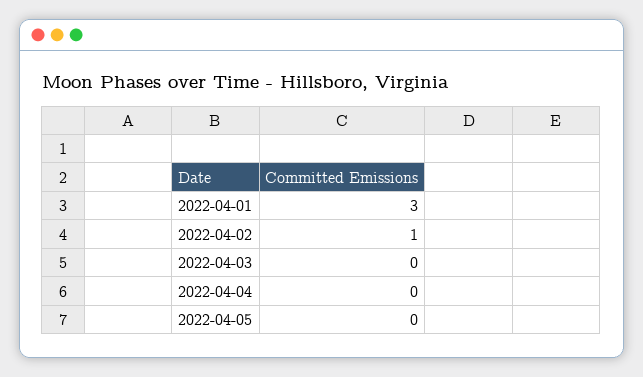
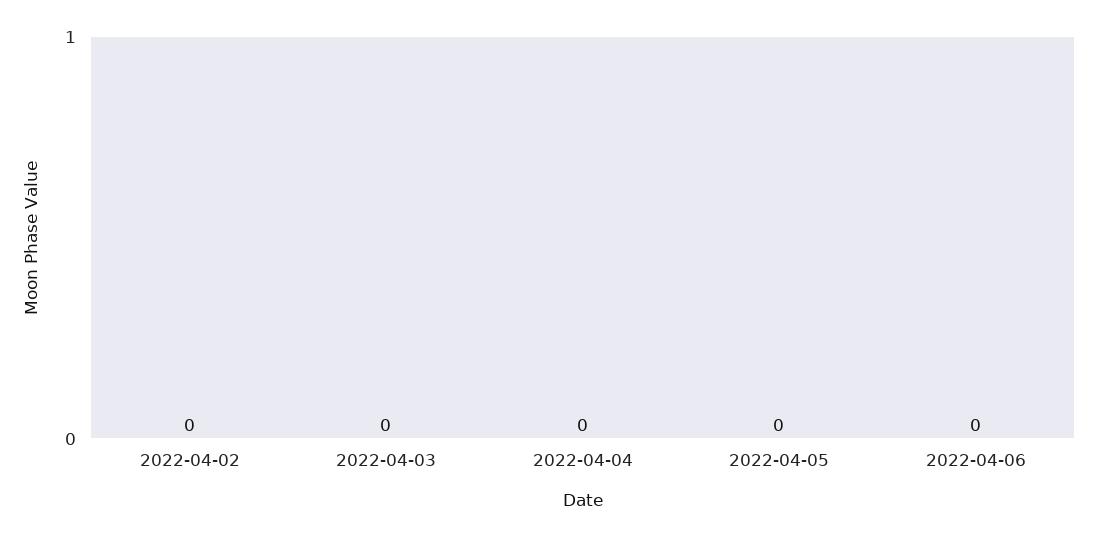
2022-04-01: 3 -> none
2022-04-02: 1 -> 0
2022-04-06: none -> 0

